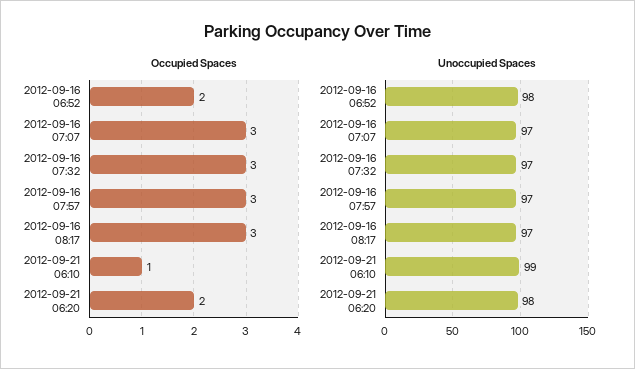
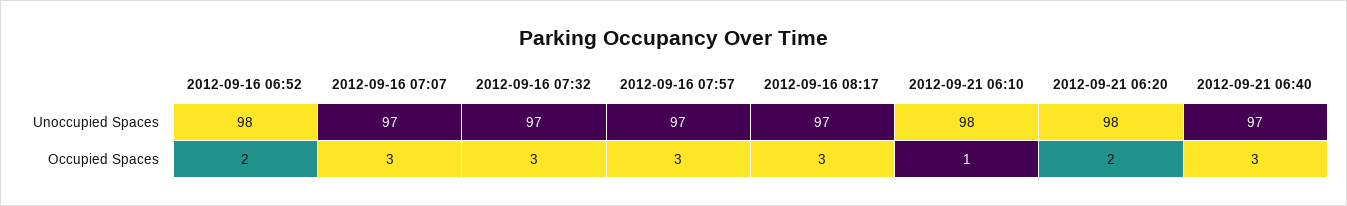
Unoccupied Spaces, 2012-09-21 06:10: 99 -> 98
Unoccupied Spaces, 2012-09-21 06:40: none -> 97
Occupied Spaces, 2012-09-21 06:40: none -> 3

